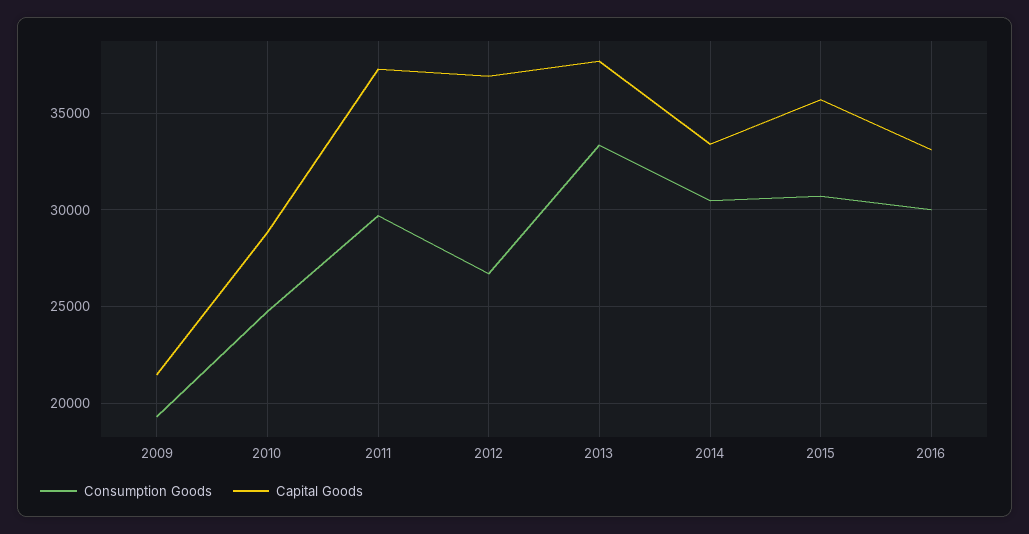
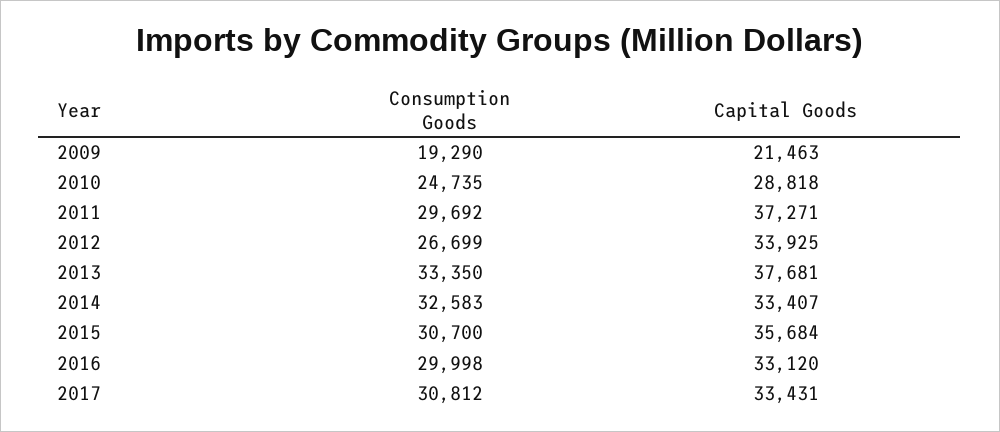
Capital Goods, 2012: 37000 -> 33925
Consumption Goods, 2014: 30500 -> 32583
Consumption Goods, 2017: none -> 30812
Capital Goods, 2017: none -> 33431

